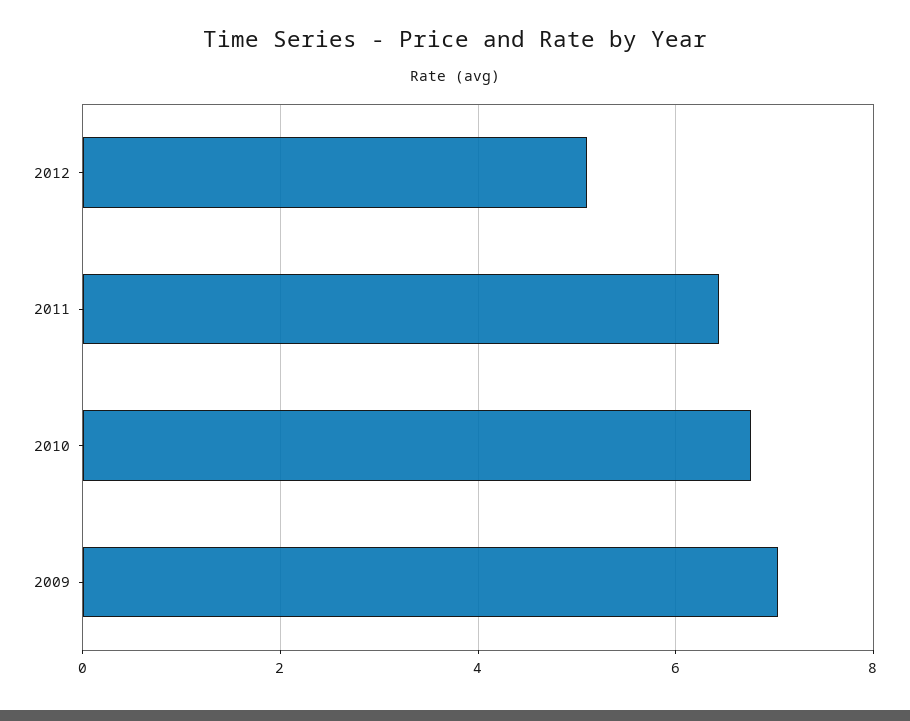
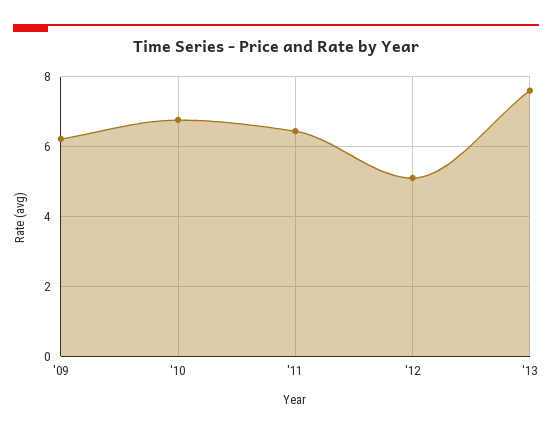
2009: 7 -> 6.2
'13: none -> 7.6

